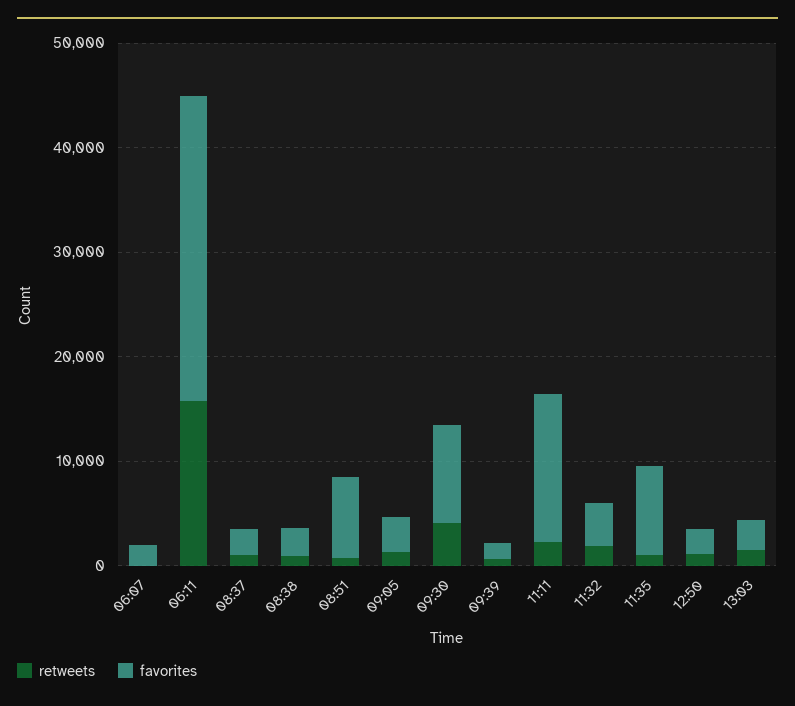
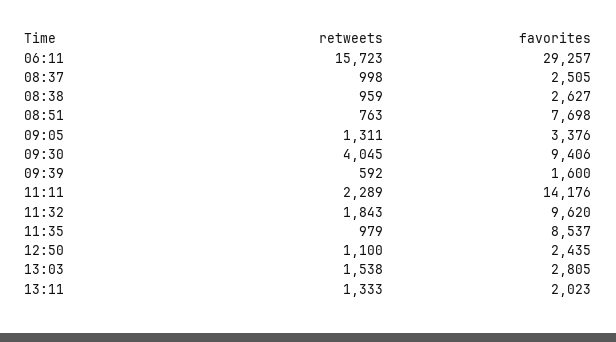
retweets, 06:07: 0 -> none
favorites, 06:07: 2000 -> none
favorites, 11:32: 4000 -> 9620
retweets, 13:11: none -> 1333
favorites, 13:11: none -> 2023

